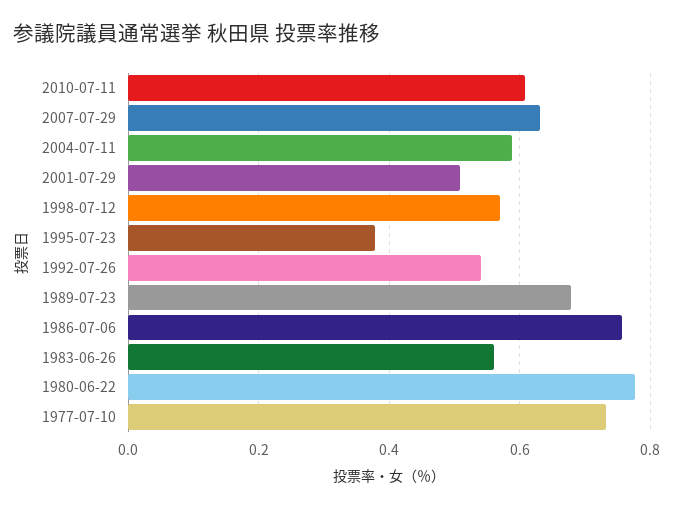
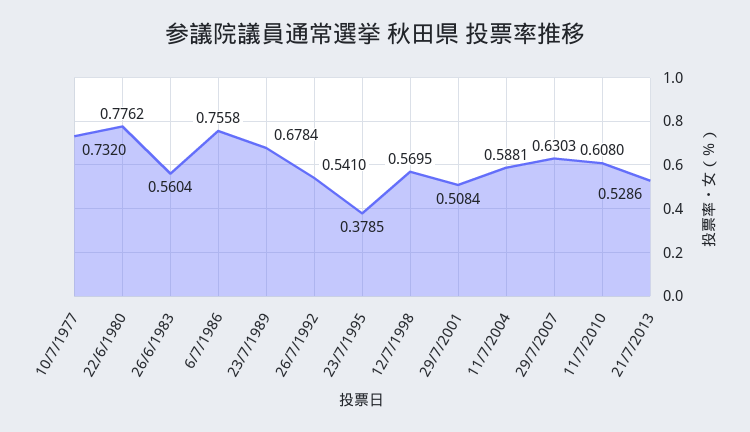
21/7/2013: none -> 0.5286

